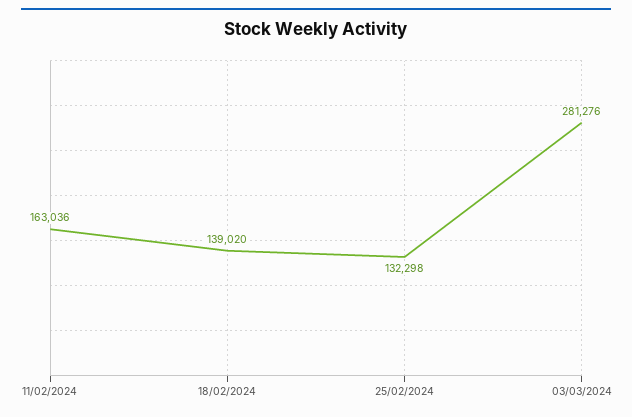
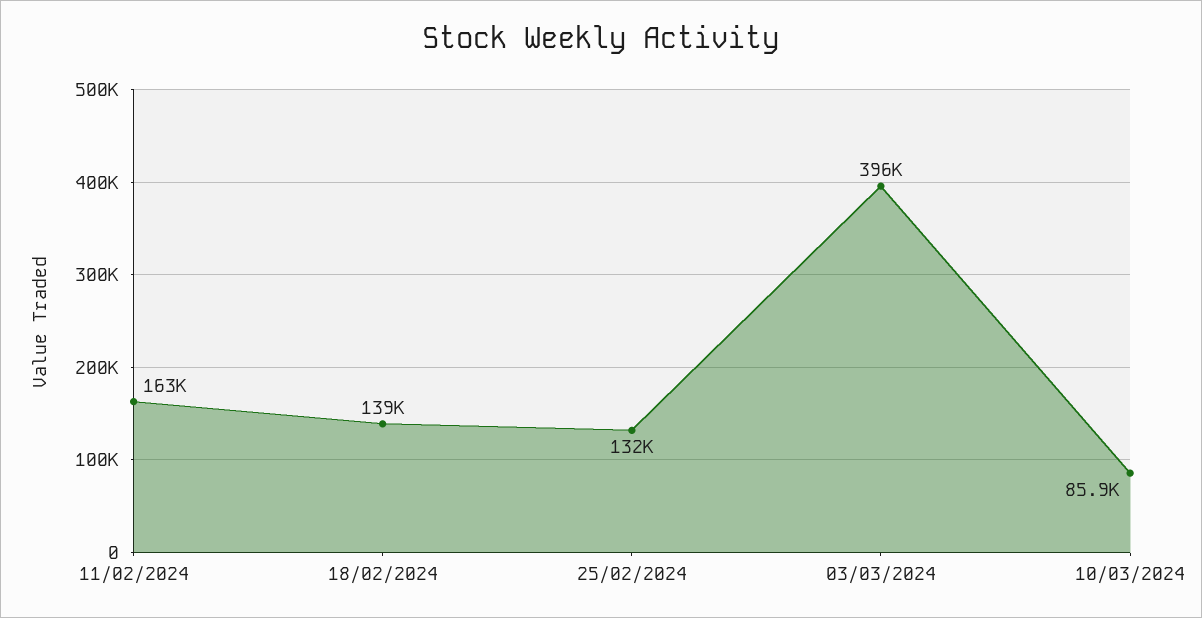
03/03/2024: 281276 -> 396000
10/03/2024: none -> 85900

